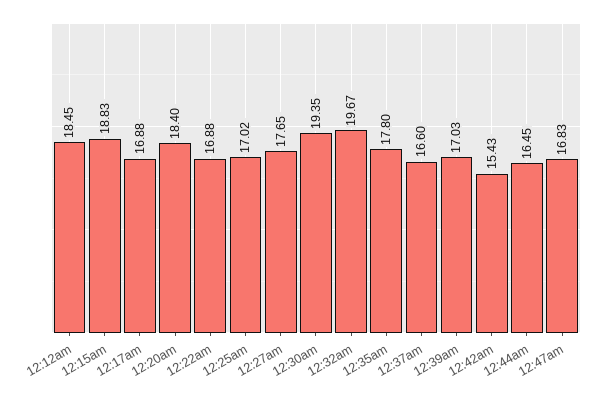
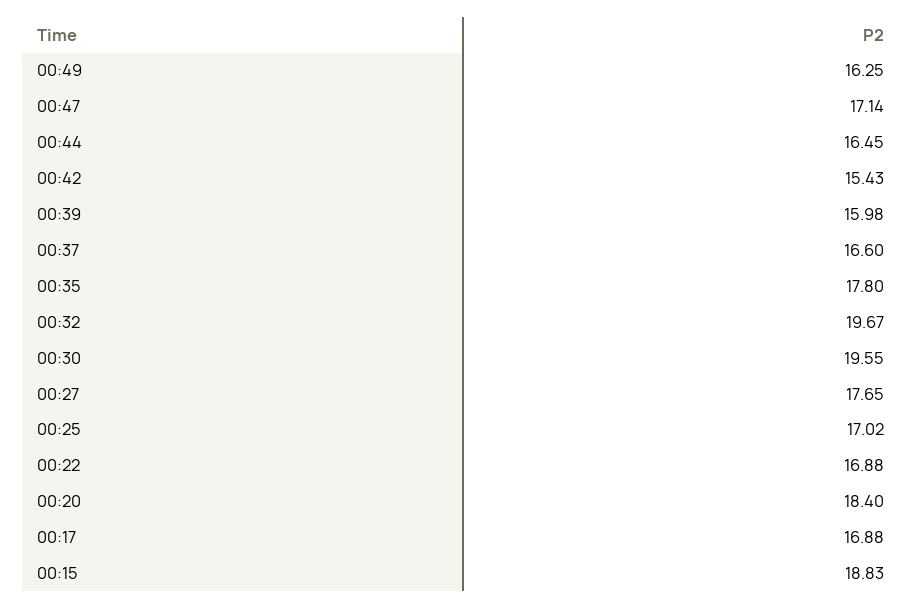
12:12am: 18.45 -> none
12:30am: 19.35 -> 19.55
12:39am: 17.03 -> 15.98
12:47am: 16.83 -> 17.14
00:49: none -> 16.25

